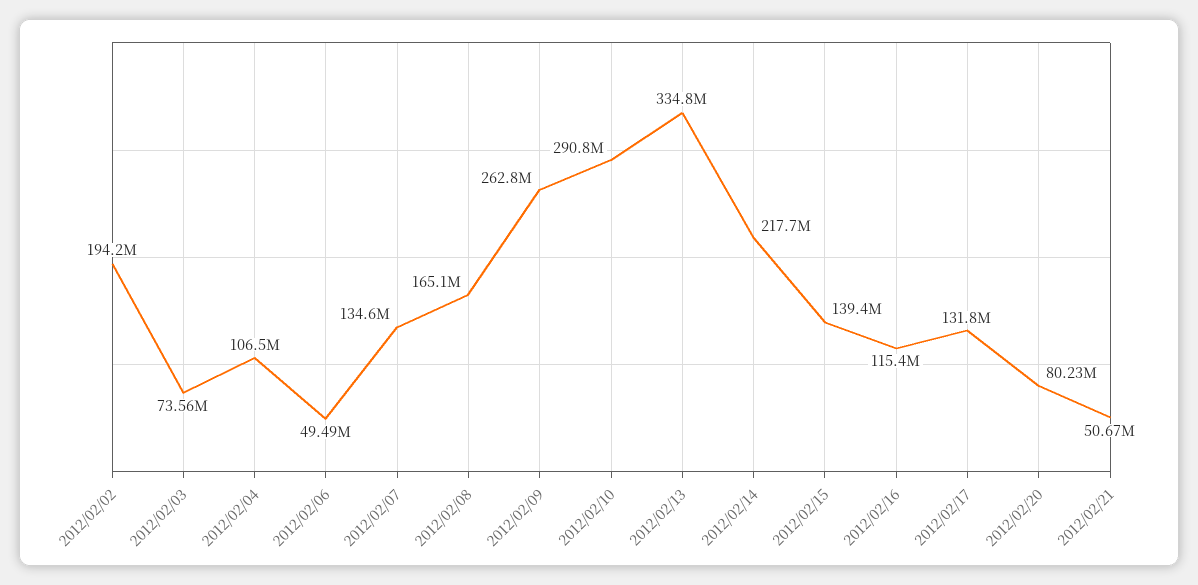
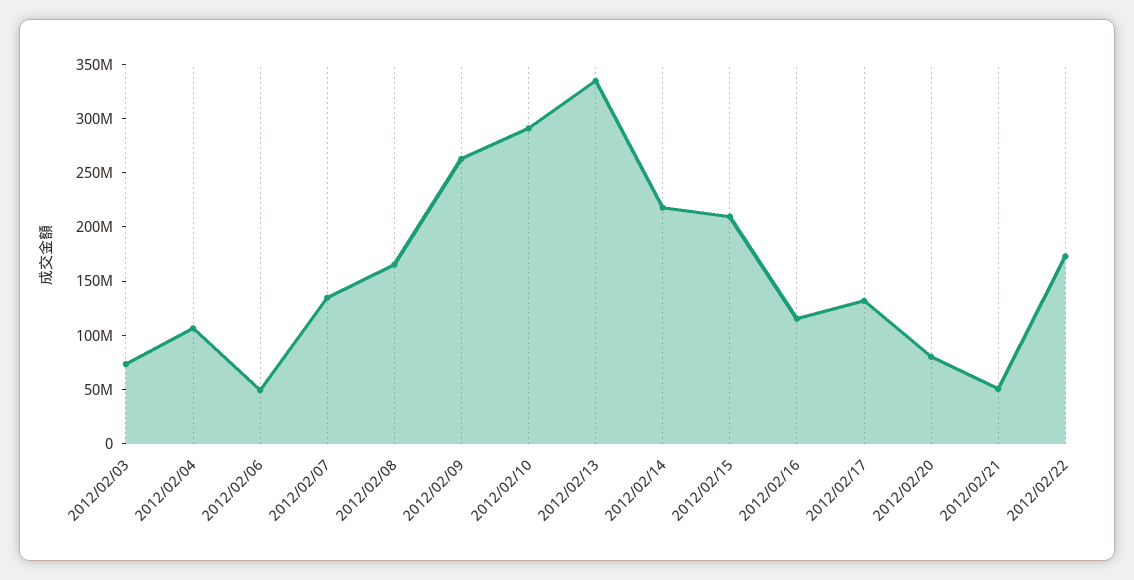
2012/02/02: 194200000 -> none
2012/02/15: 139400000 -> 210000000
2012/02/22: none -> 170000000

